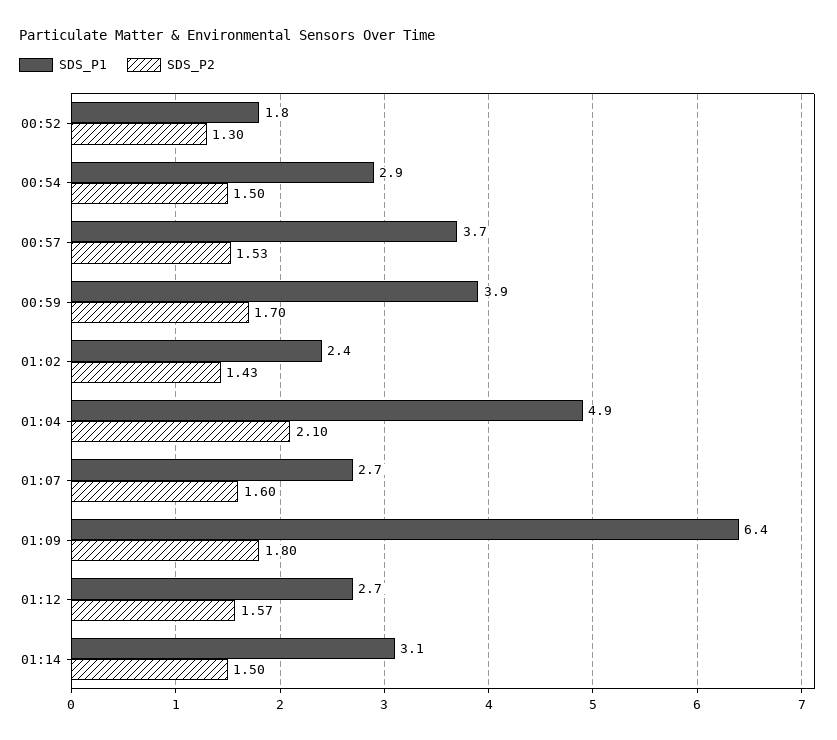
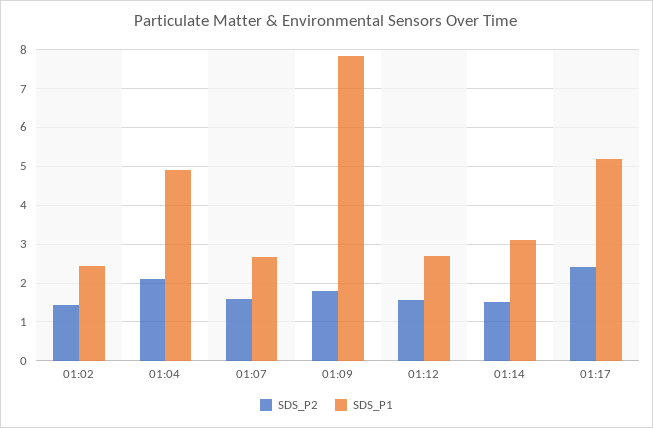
SDS_P1, 00:52: 1.8 -> none
SDS_P2, 00:52: 1.3 -> none
SDS_P1, 00:54: 2.9 -> none
SDS_P2, 00:54: 1.5 -> none
SDS_P1, 00:57: 3.7 -> none
SDS_P2, 00:57: 1.53 -> none
SDS_P1, 00:59: 3.9 -> none
SDS_P2, 00:59: 1.7 -> none
SDS_P1, 01:09: 6.4 -> 7.8
SDS_P2, 01:17: none -> 2.4
SDS_P1, 01:17: none -> 5.2

